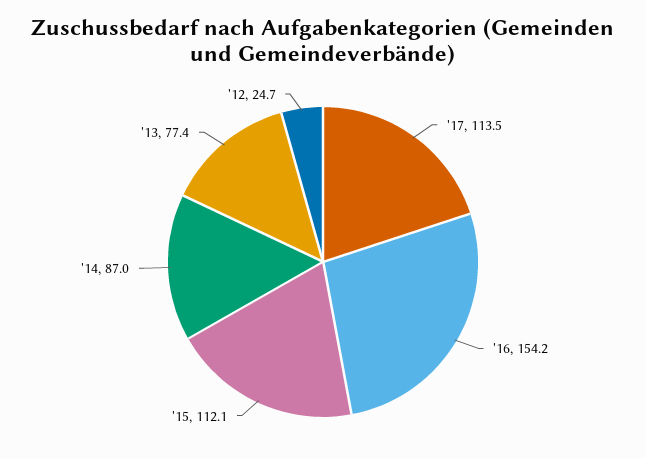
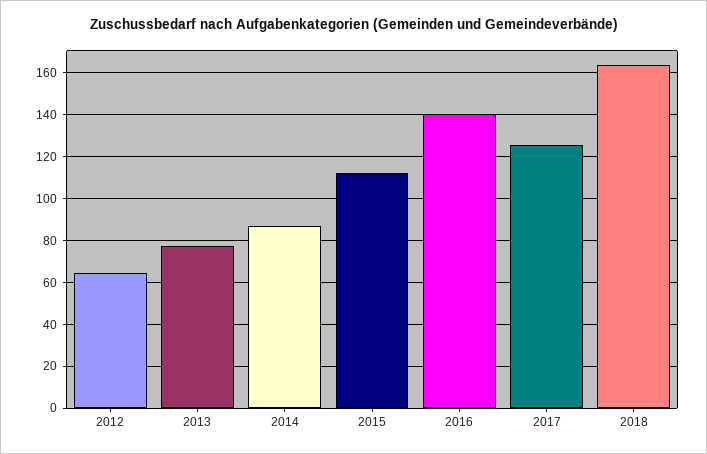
'17: 113.5 -> 125
'16: 154.2 -> 140
'12: 24.7 -> 65
2018: none -> 165

